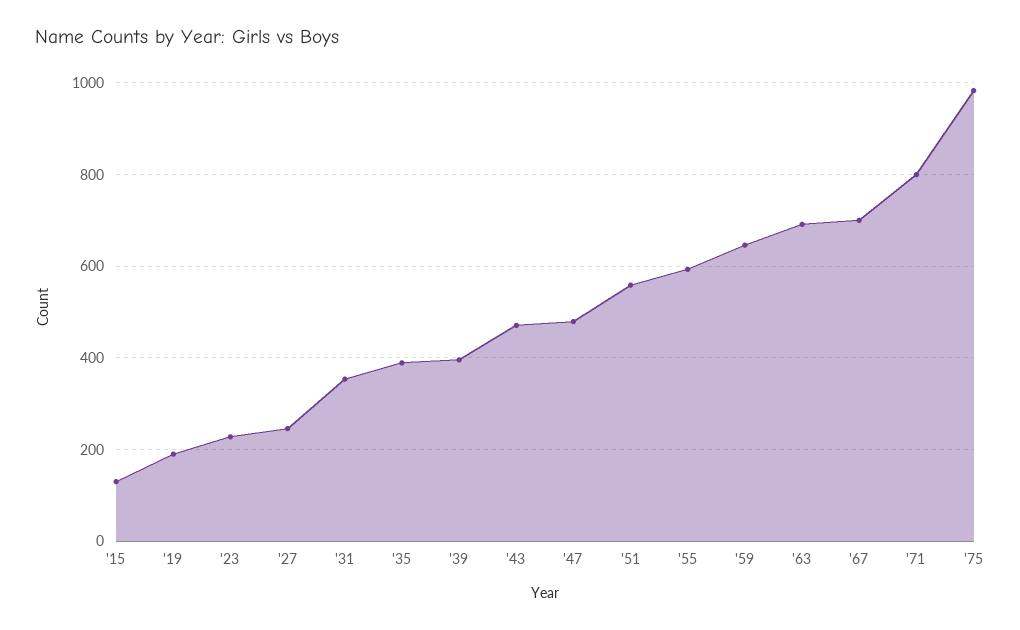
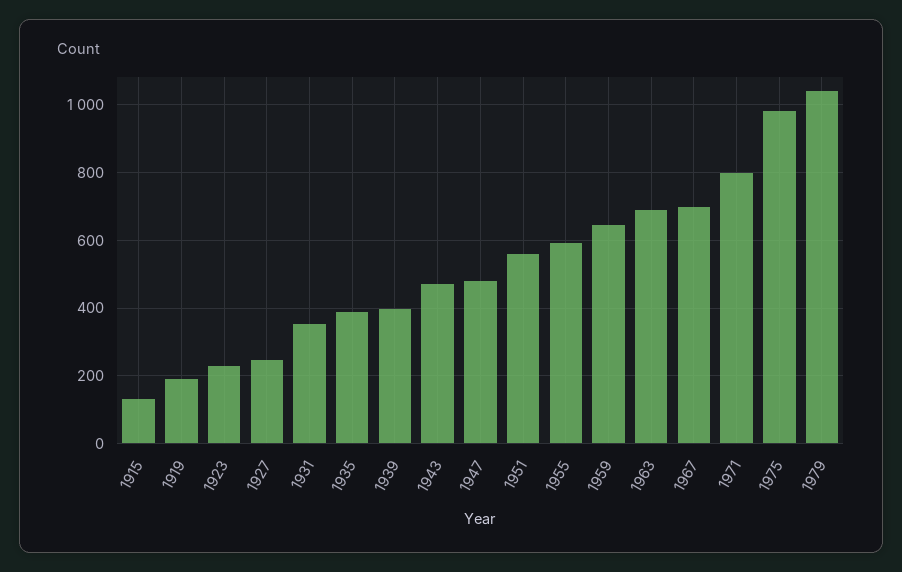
1979: none -> 1040

